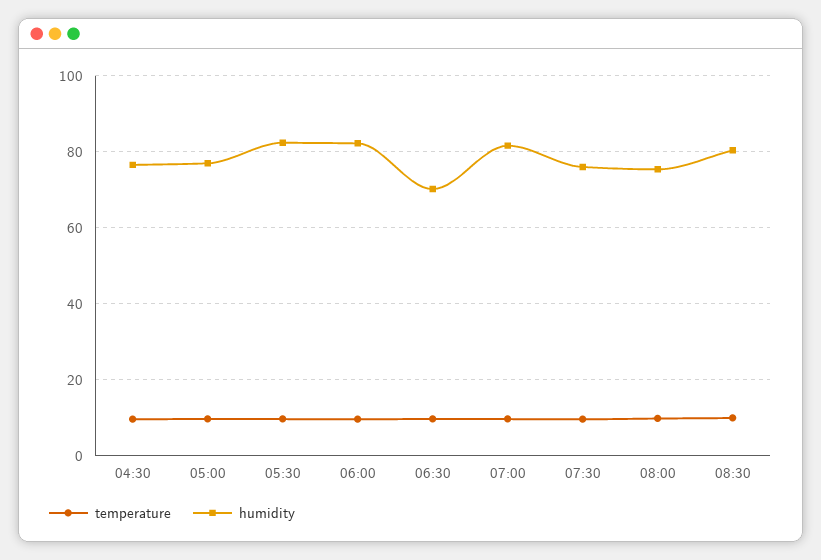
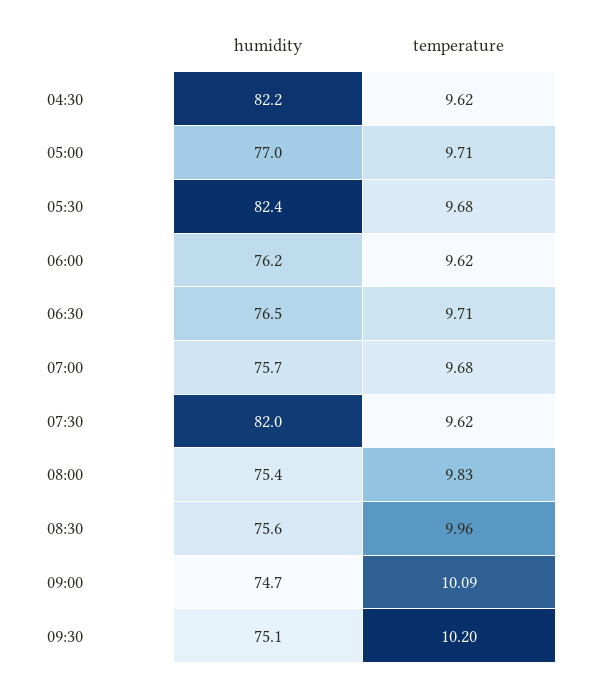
humidity, 04:30: 76 -> 82.2
humidity, 06:00: 82 -> 76.2
humidity, 06:30: 70 -> 76.5
humidity, 07:00: 82 -> 75.7
humidity, 07:30: 76 -> 82
humidity, 08:30: 80 -> 75.6
humidity, 09:00: none -> 74.7
temperature, 09:00: none -> 10.09
humidity, 09:30: none -> 75.1
temperature, 09:30: none -> 10.2

